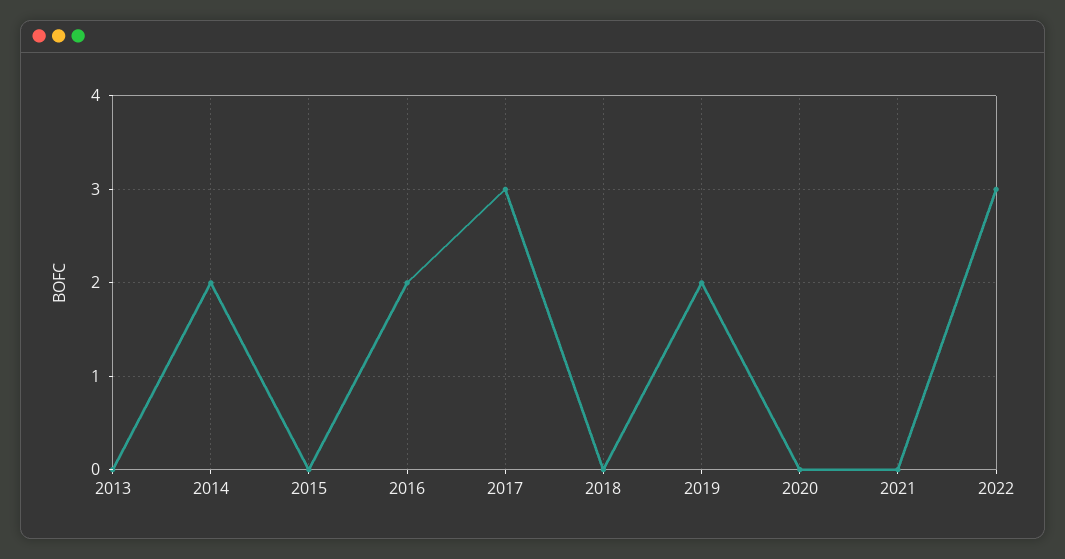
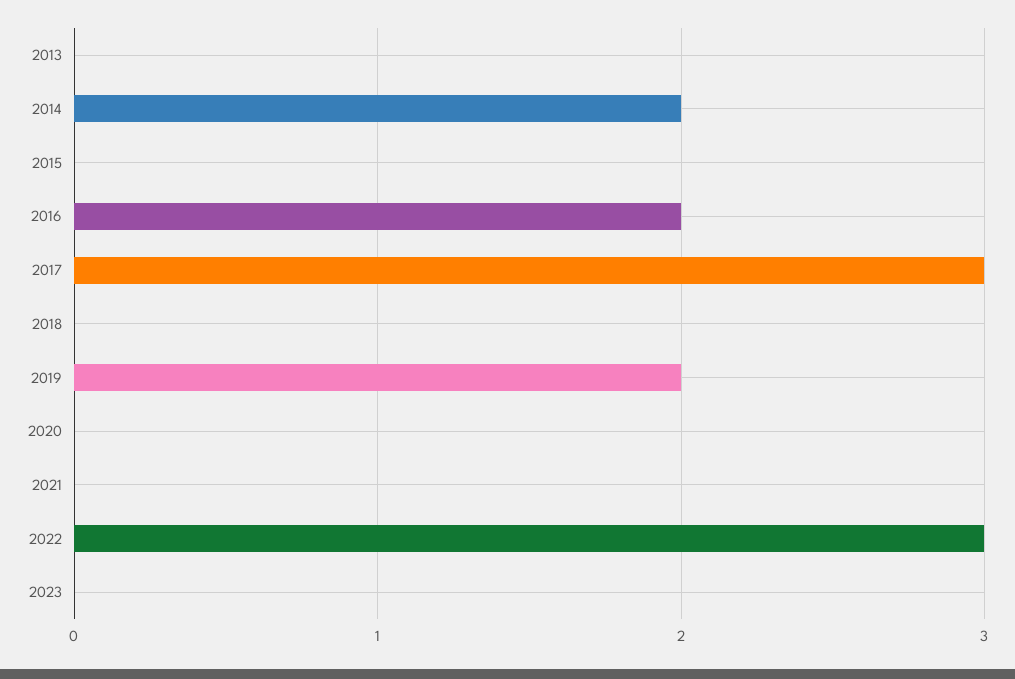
2023: none -> 0

